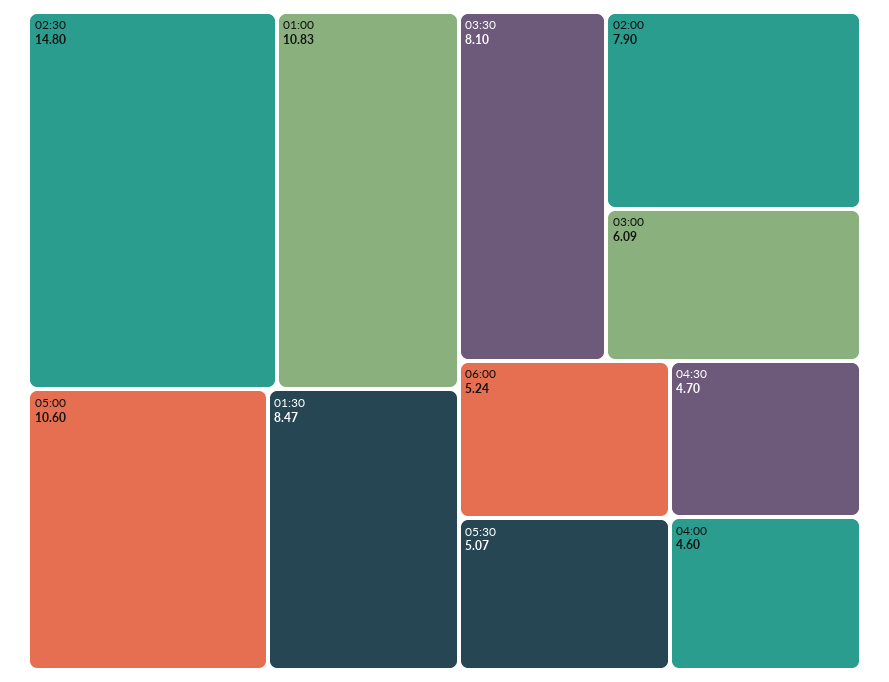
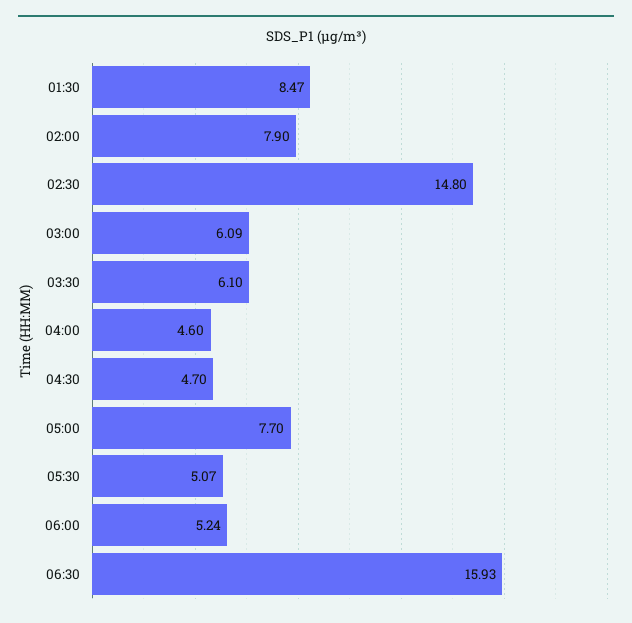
01:00: 10.83 -> none
05:00: 10.6 -> 7.7
03:30: 8.1 -> 6.1
06:30: none -> 15.93

